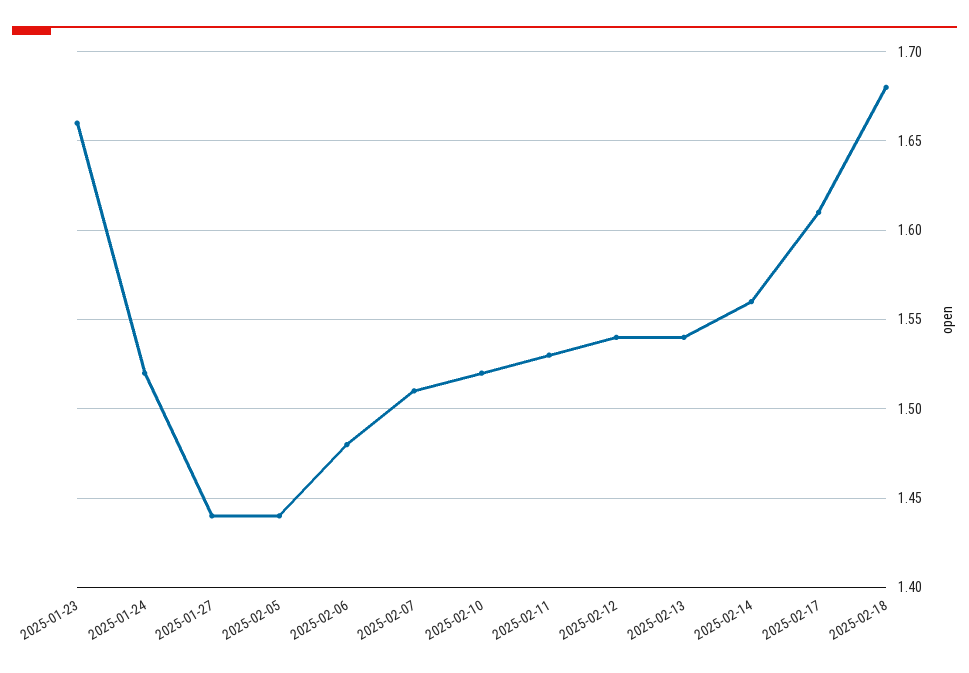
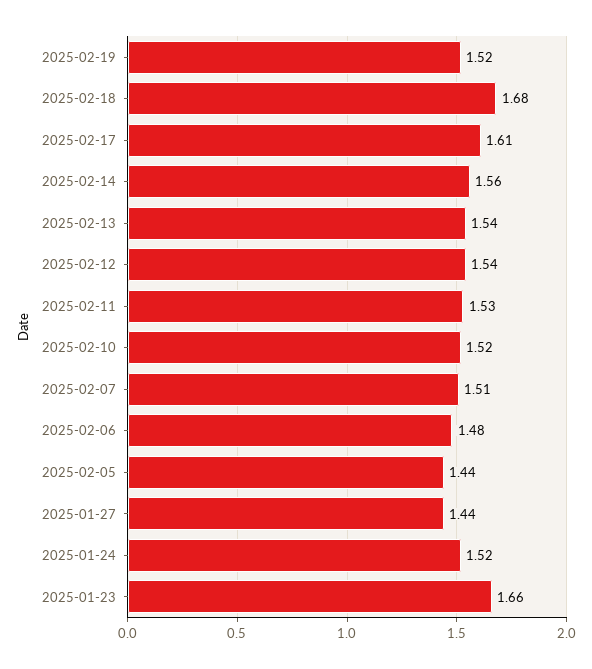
2025-02-19: none -> 1.52

